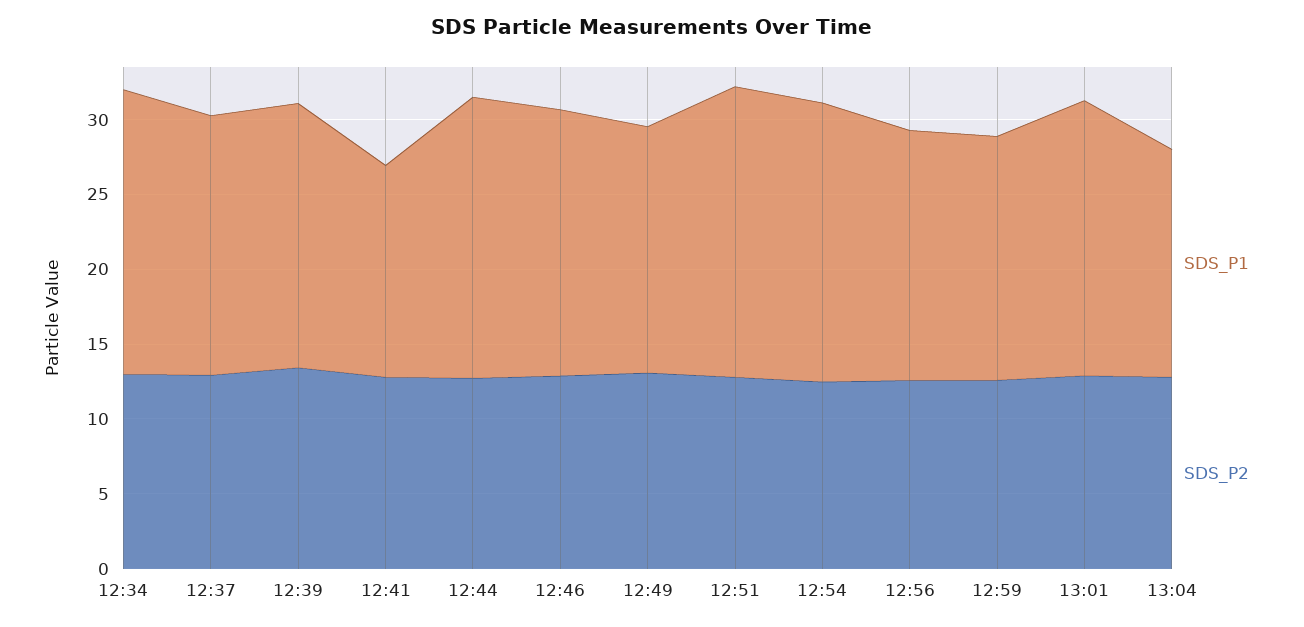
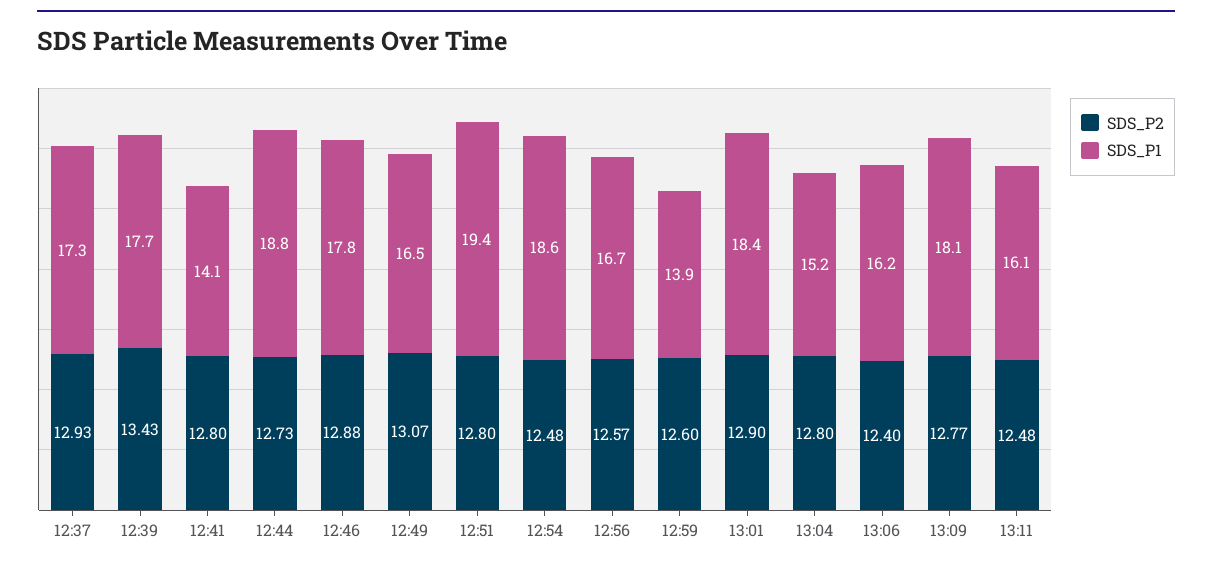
SDS_P1, 12:34: 19 -> none
SDS_P2, 12:34: 13 -> none
SDS_P1, 12:59: 16 -> 13.9
SDS_P2, 13:06: none -> 12.4
SDS_P1, 13:06: none -> 16.2
SDS_P2, 13:09: none -> 12.77
SDS_P1, 13:09: none -> 18.1
SDS_P2, 13:11: none -> 12.48
SDS_P1, 13:11: none -> 16.1

